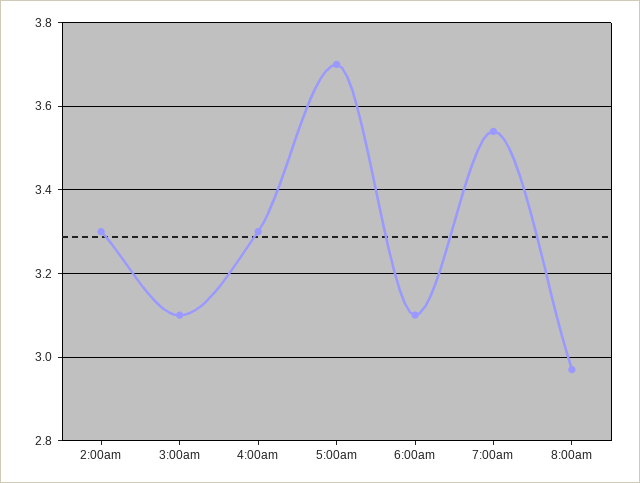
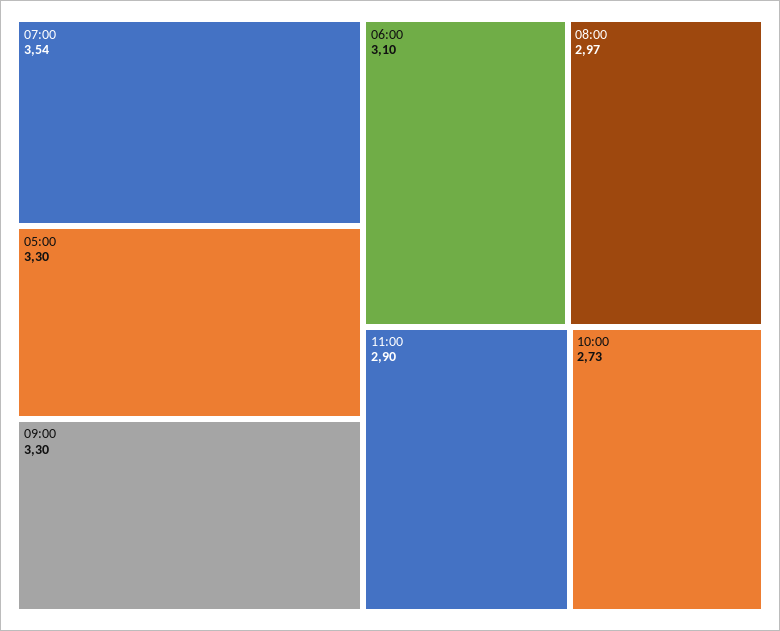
2:00am: 3.3 -> none
3:00am: 3.1 -> none
4:00am: 3.3 -> none
5:00am: 3.7 -> 3.3
09:00: none -> 3.3
11:00: none -> 2.9
10:00: none -> 2.73

